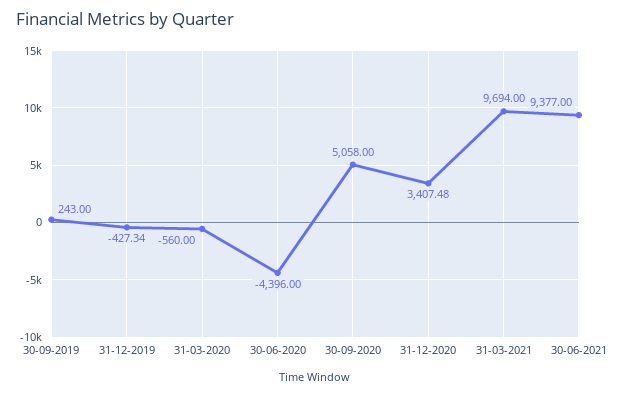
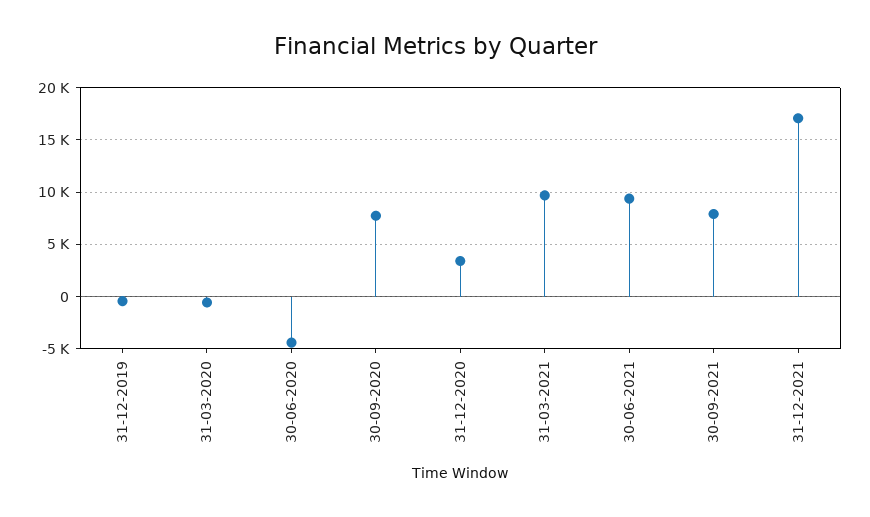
30-09-2019: 243 -> none
30-09-2020: 5058 -> 8000
30-09-2021: none -> 8000
31-12-2021: none -> 17000

